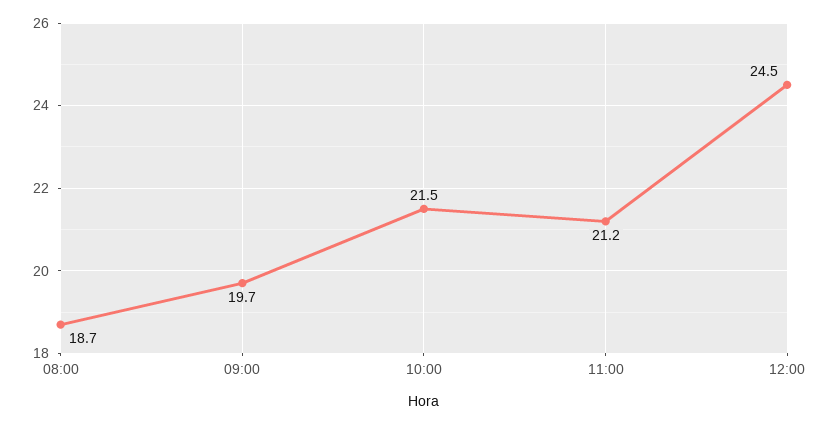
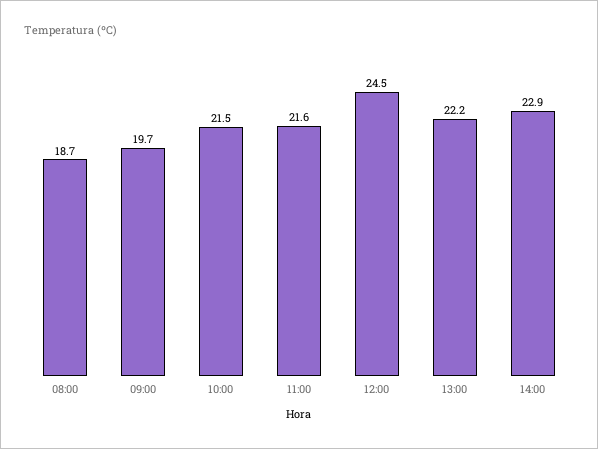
11:00: 21.2 -> 21.6
13:00: none -> 22.2
14:00: none -> 22.9

